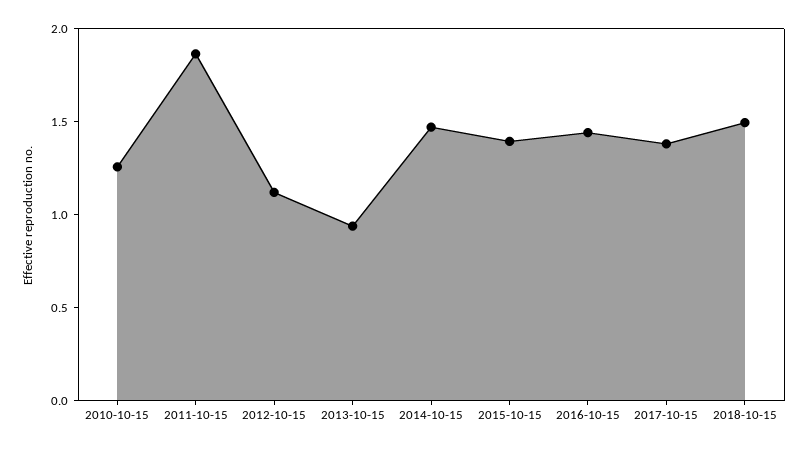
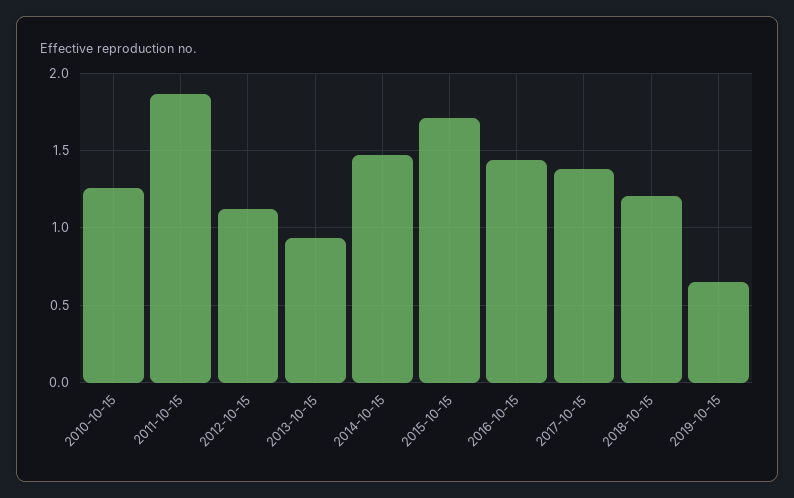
2015-10-15: 1.4 -> 1.7
2018-10-15: 1.5 -> 1.2
2019-10-15: none -> 0.65

